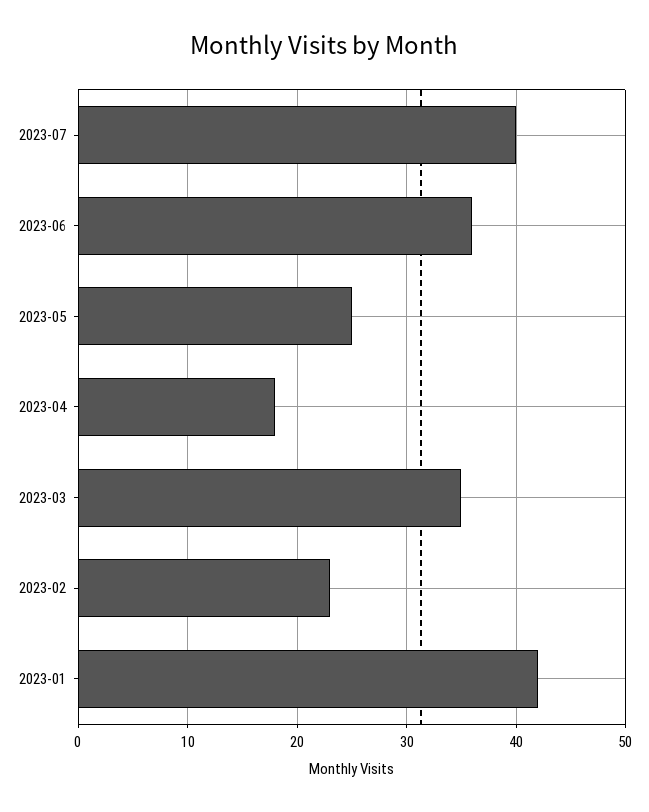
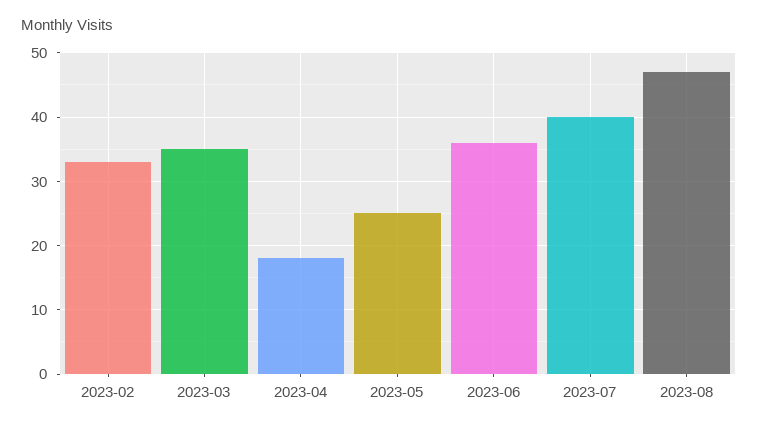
2023-02: 23 -> 33
2023-01: 42 -> none
2023-08: none -> 47

